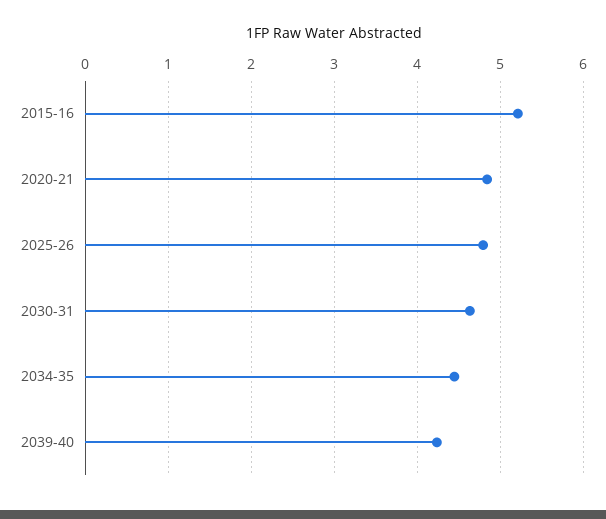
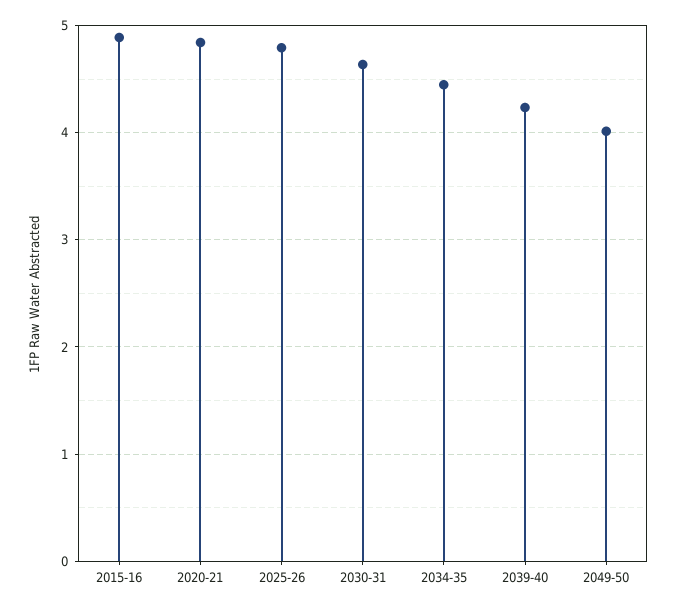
2015-16: 5.2 -> 4.9
2049-50: none -> 4

